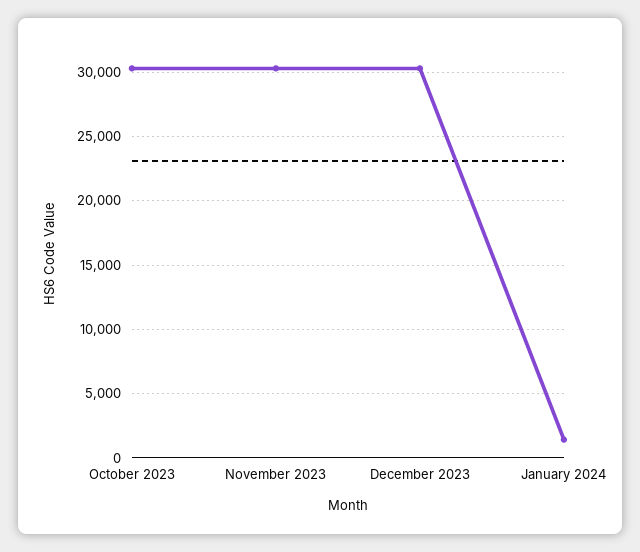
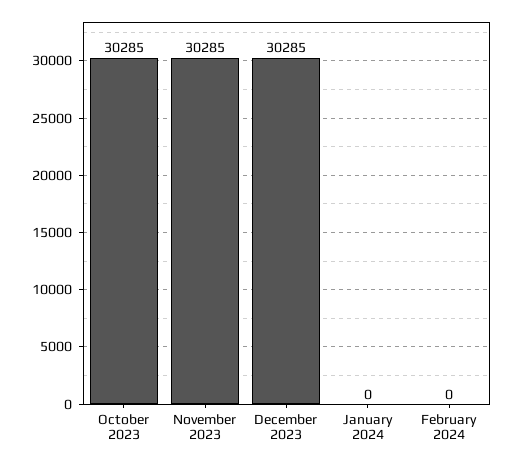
January 2024: 1500 -> 0
February 2024: none -> 0

